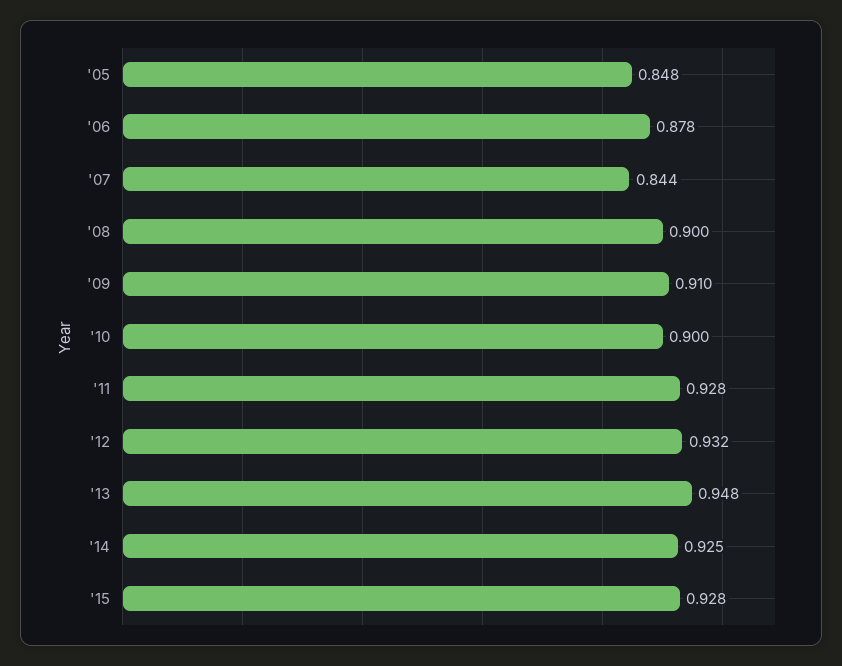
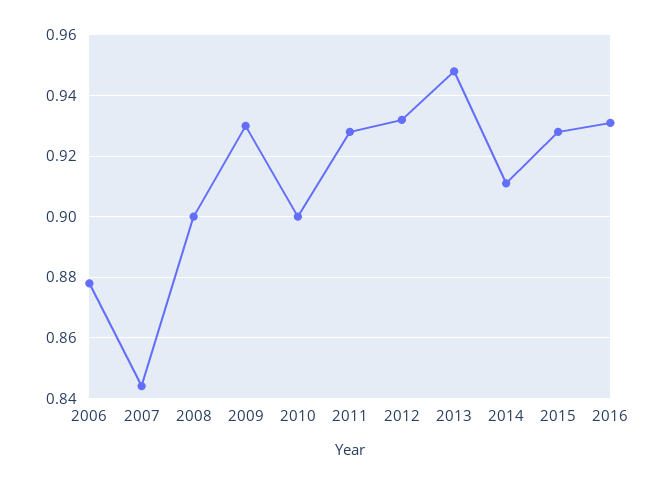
'05: 0.848 -> none
'09: 0.91 -> 0.93
'14: 0.925 -> 0.91
2016: none -> 0.93

